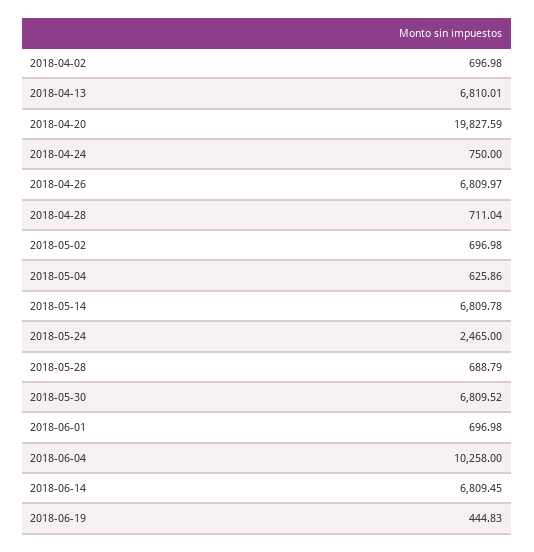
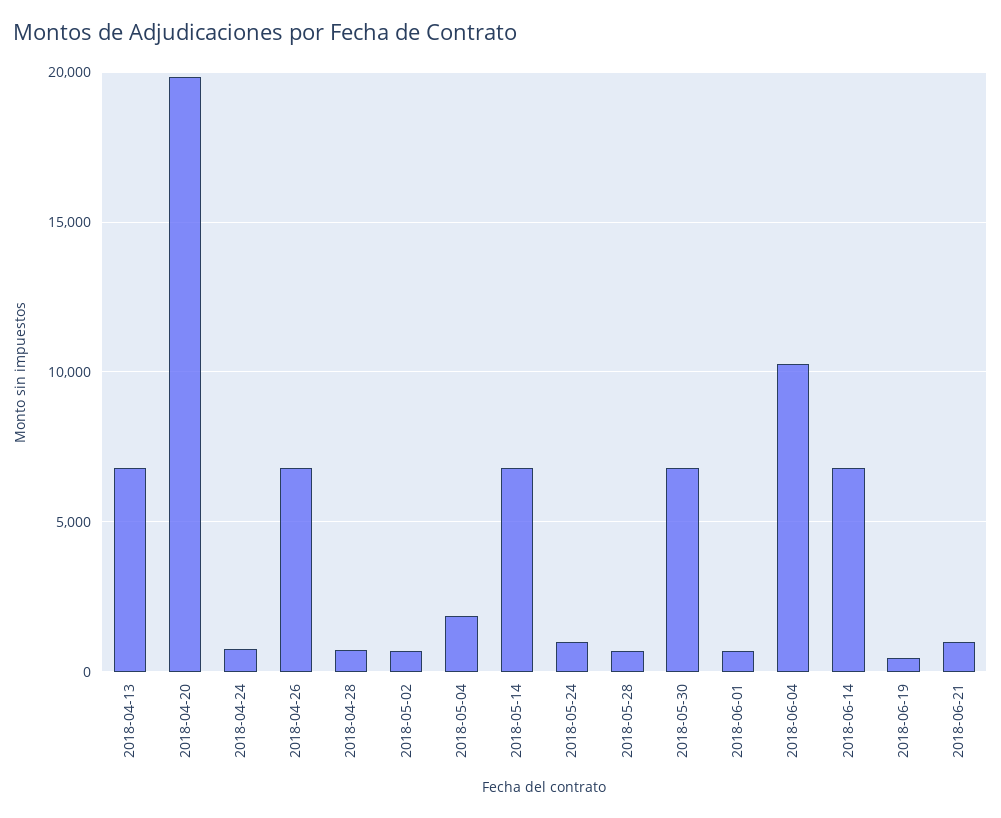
2018-04-02: 696.98 -> none
2018-05-04: 625.86 -> 2000
2018-05-24: 2465 -> 1000
2018-06-21: none -> 1000

